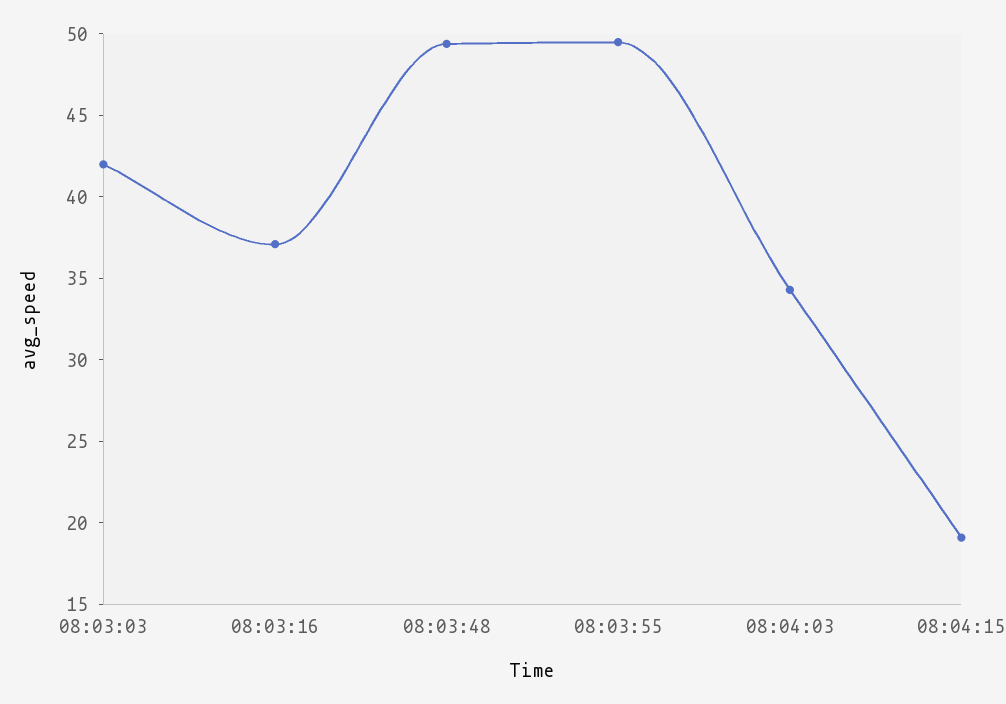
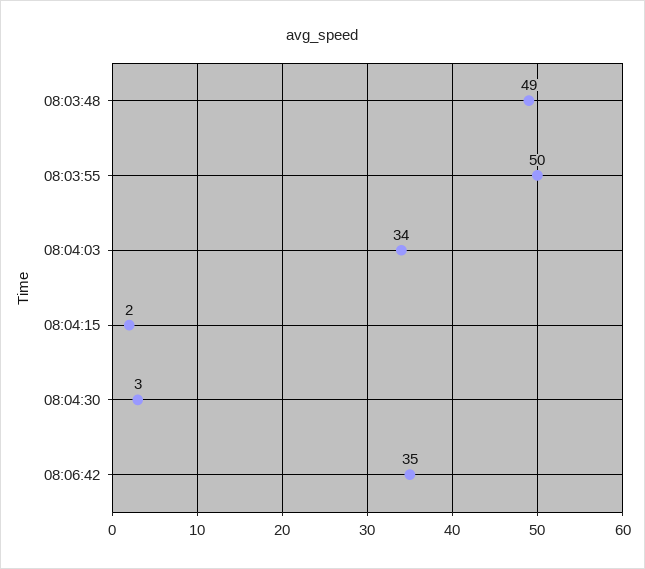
08:03:03: 42 -> none
08:03:16: 37 -> none
08:04:15: 19 -> 2
08:04:30: none -> 3
08:06:42: none -> 35

